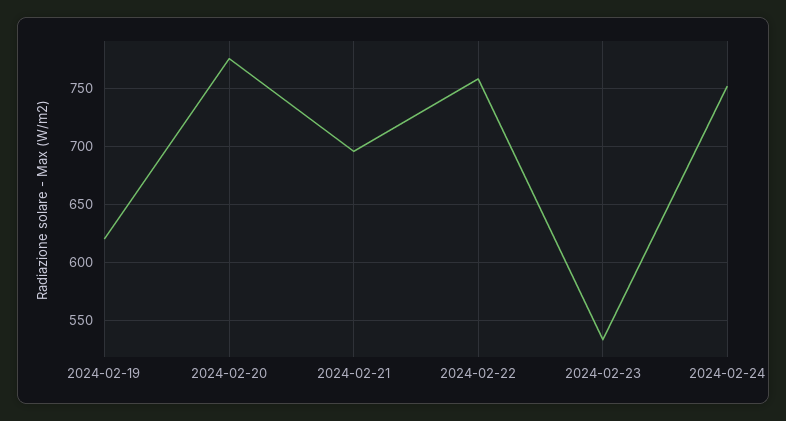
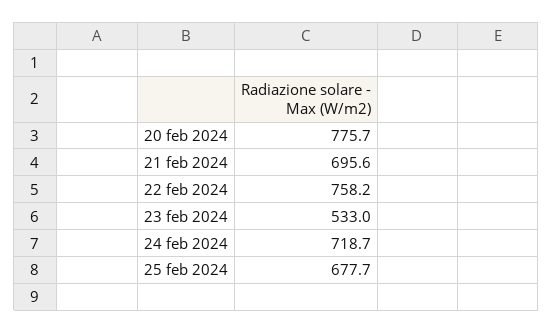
2024-02-19: 620 -> none
2024-02-24: 750 -> 718.7
25 feb 2024: none -> 677.7

